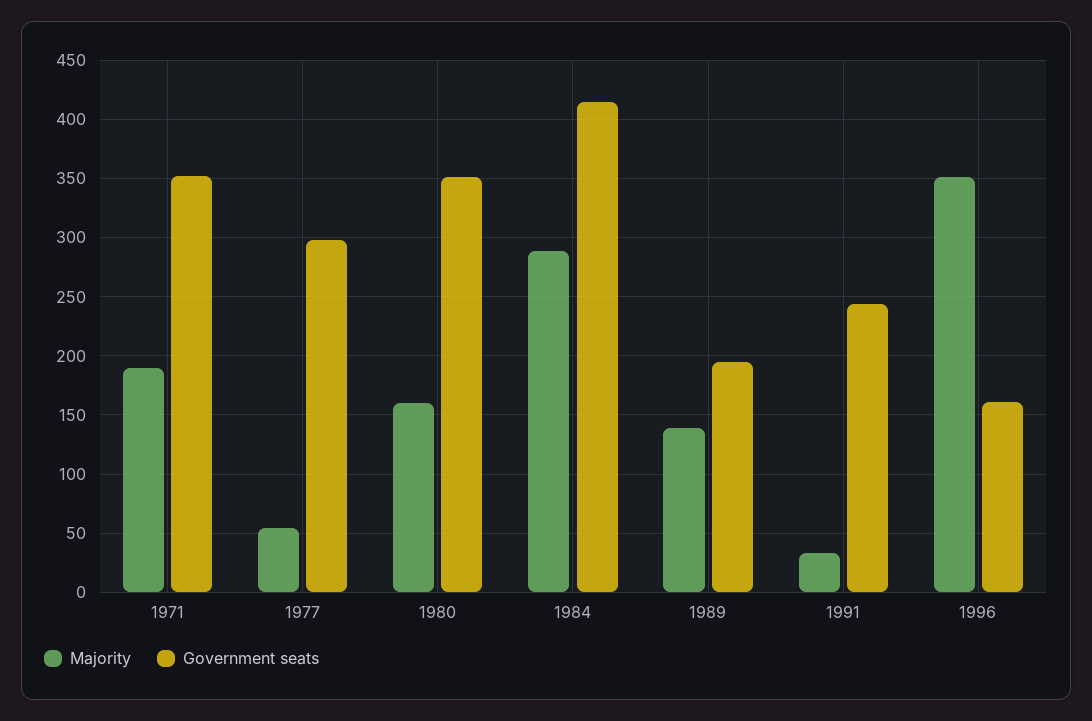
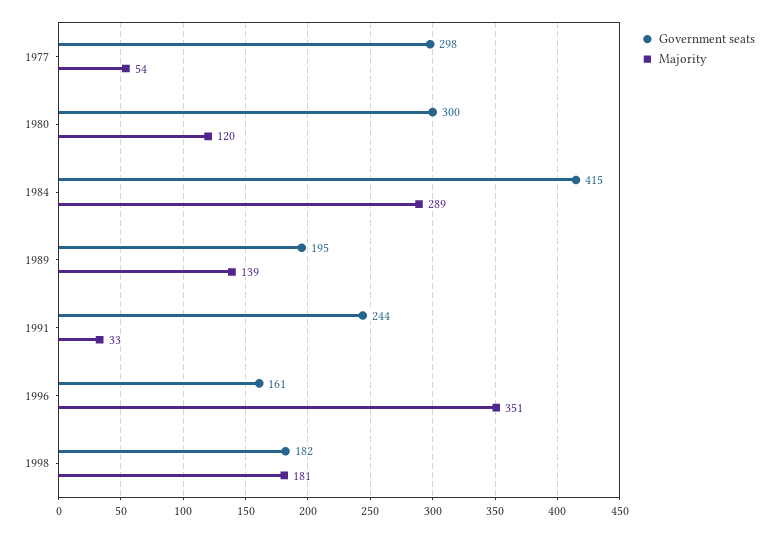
Majority, 1971: 190 -> none
Government seats, 1971: 350 -> none
Majority, 1980: 160 -> 120
Government seats, 1980: 350 -> 300
Government seats, 1998: none -> 182
Majority, 1998: none -> 181

